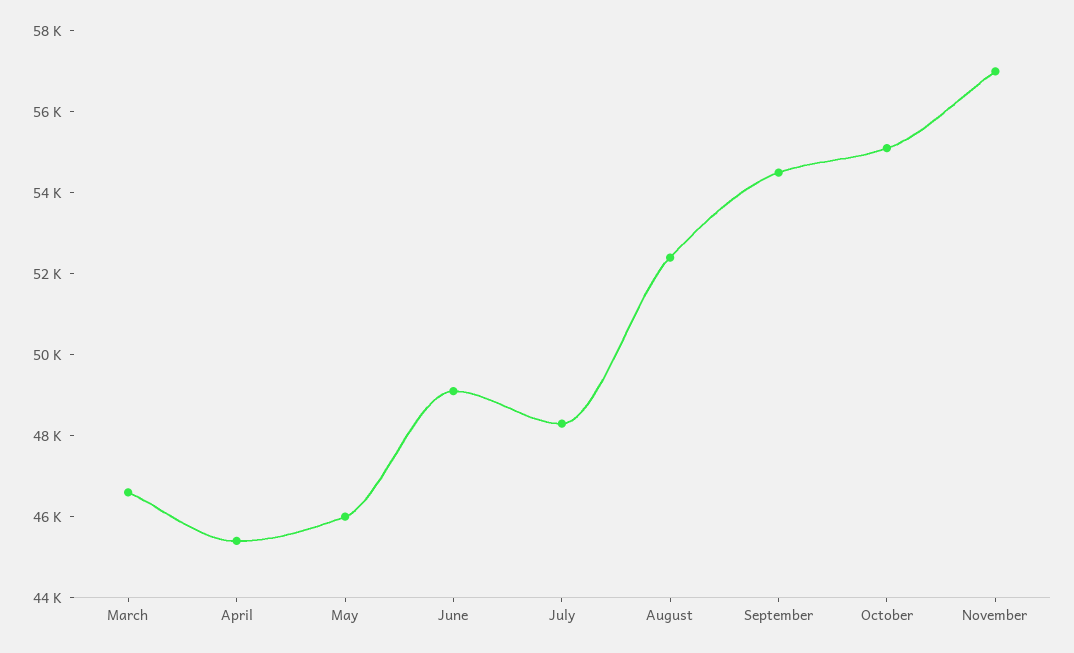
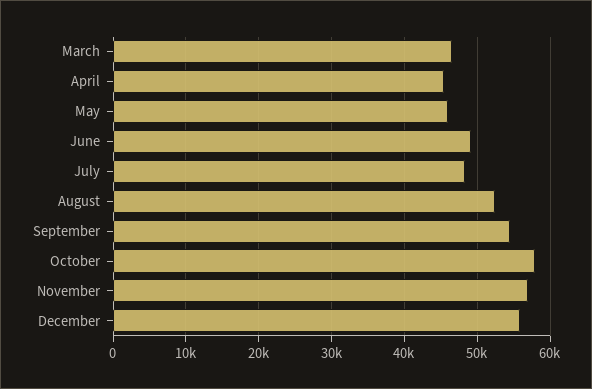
October: 55000 -> 58000
December: none -> 56000

